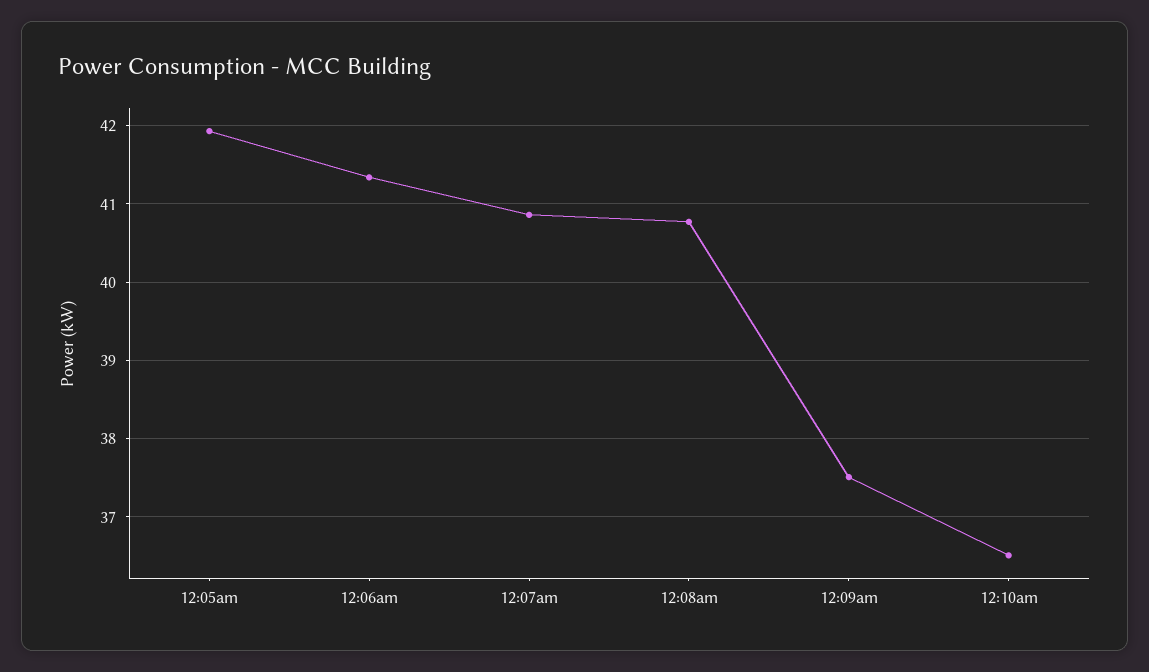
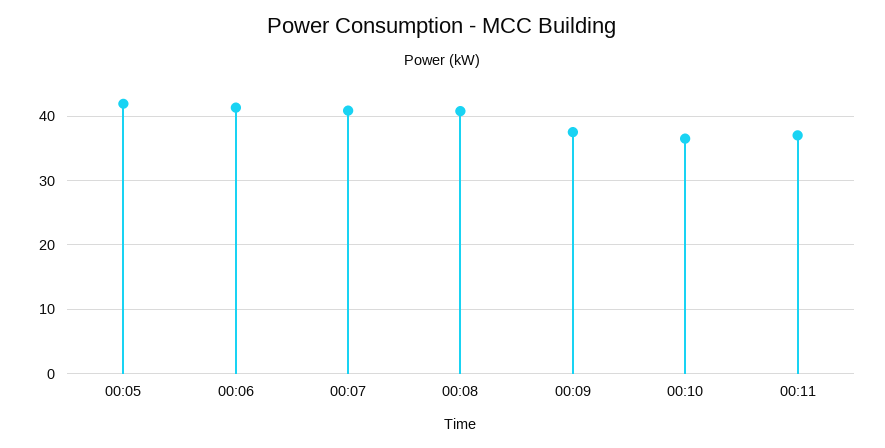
00:11: none -> 37

